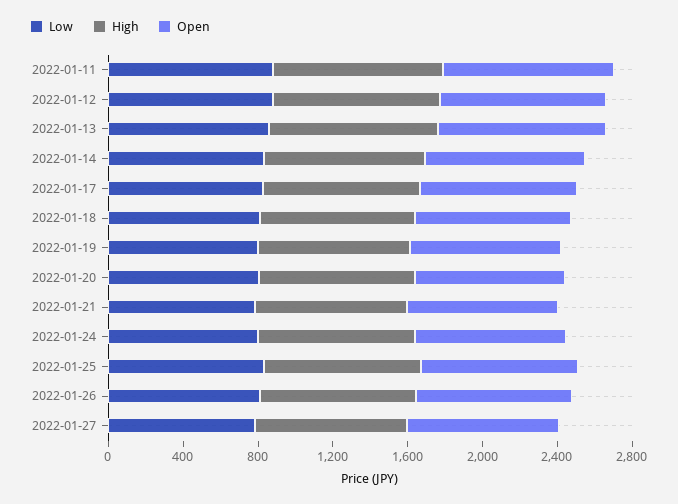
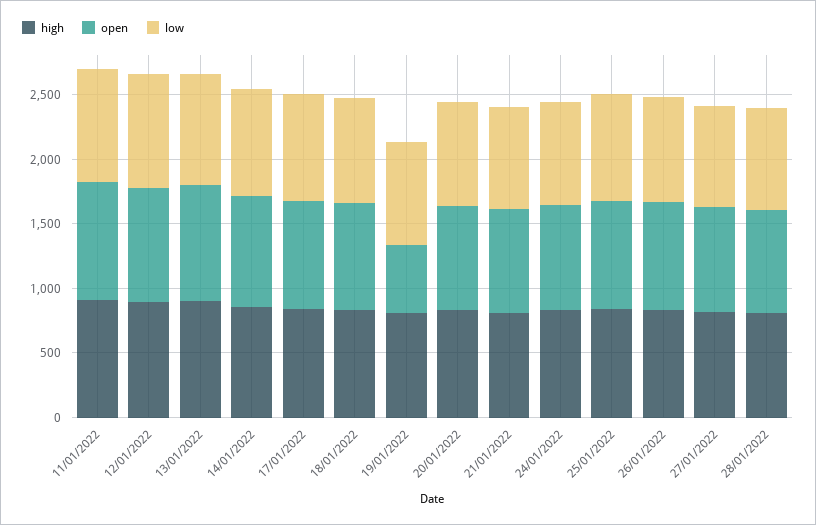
Open, 2022-01-19: 800 -> 500
High, 28/01/2022: none -> 800
Open, 28/01/2022: none -> 800
Low, 28/01/2022: none -> 800

